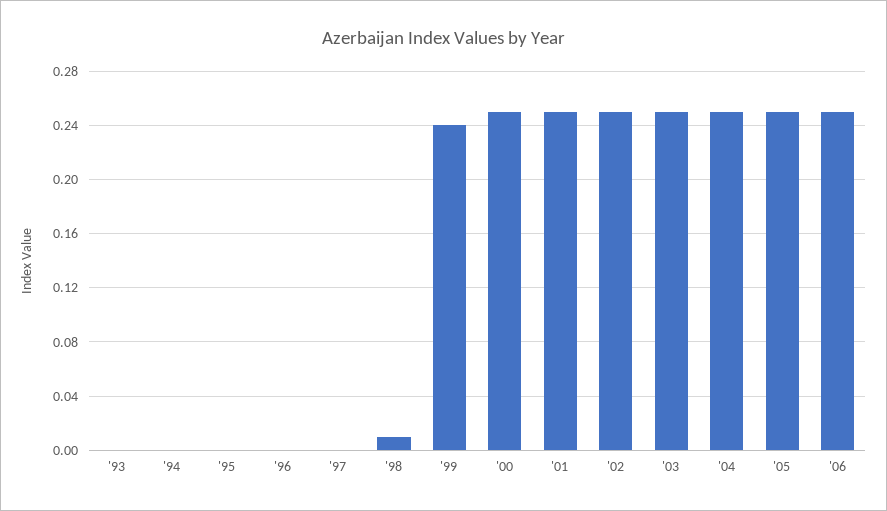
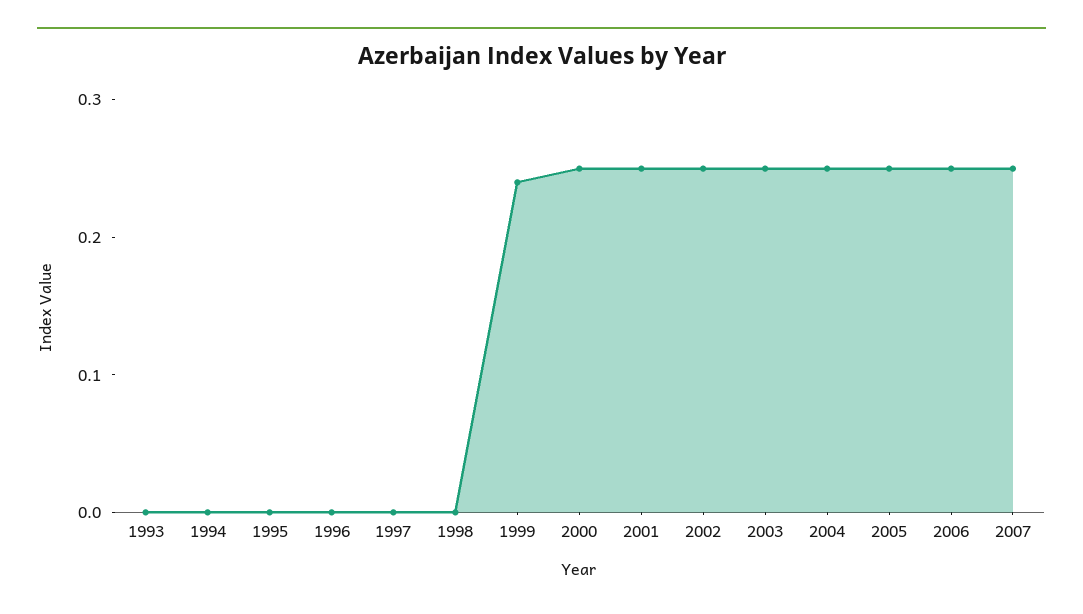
'98: 0.01 -> 0
2007: none -> 0.25

